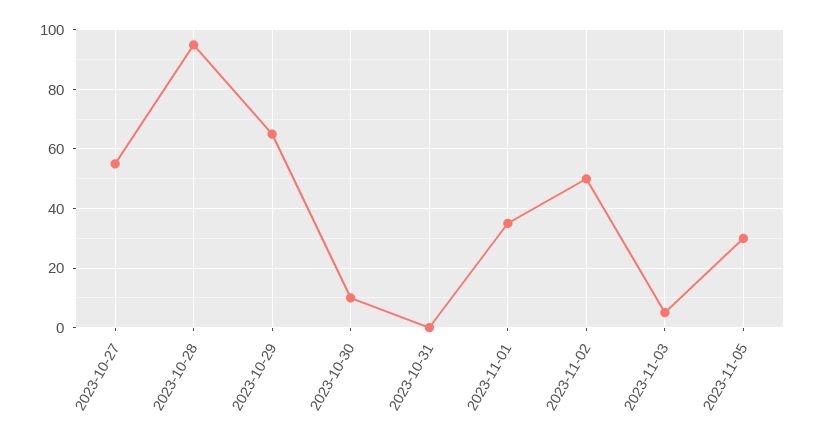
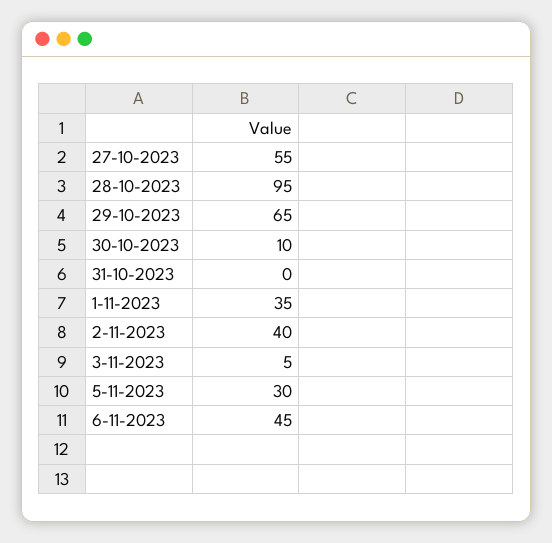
2023-11-02: 50 -> 40
6-11-2023: none -> 45

